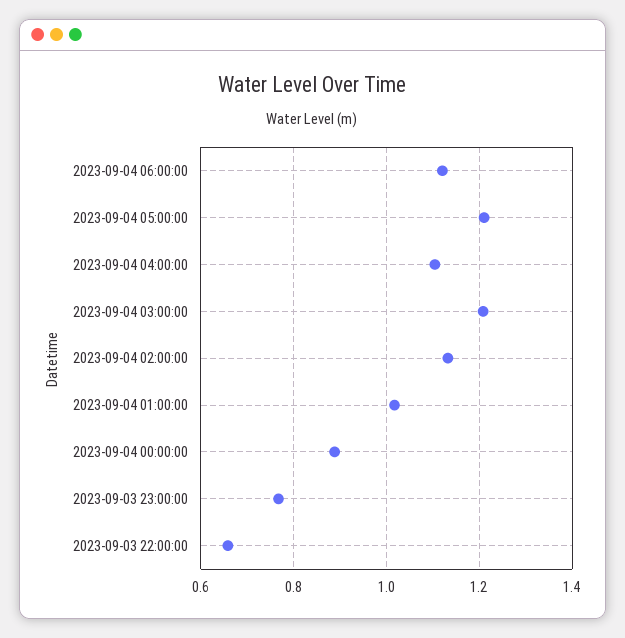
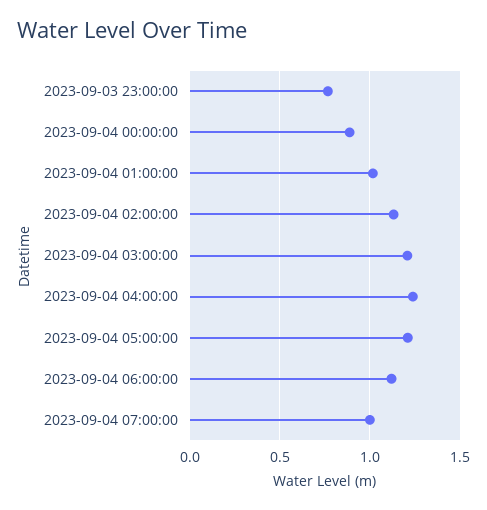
2023-09-04 04:00:00: 1.1 -> 1.25
2023-09-03 22:00:00: 0.66 -> none
2023-09-04 07:00:00: none -> 1

